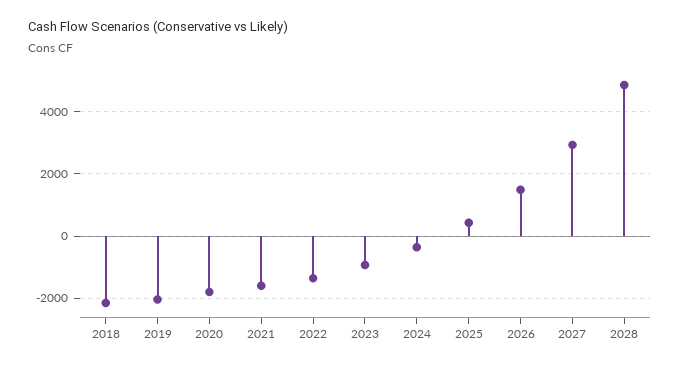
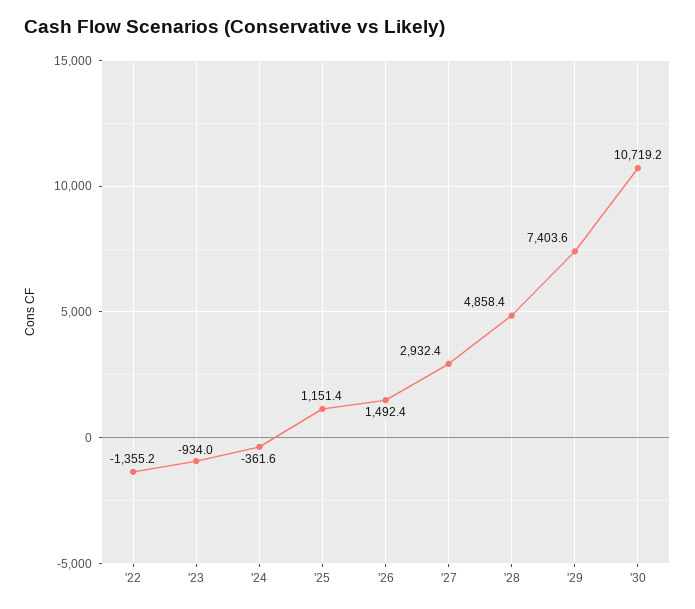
2018: -2200 -> none
2019: -2000 -> none
2020: -1800 -> none
2021: -1600 -> none
2025: 400 -> 1151.4
'29: none -> 7403.6
'30: none -> 10719.2

